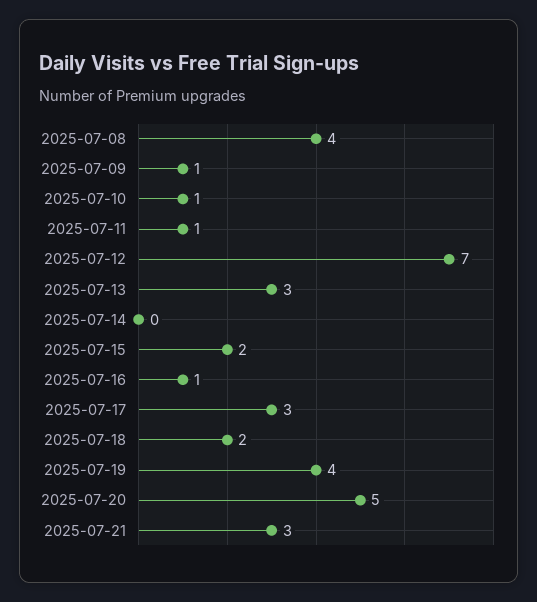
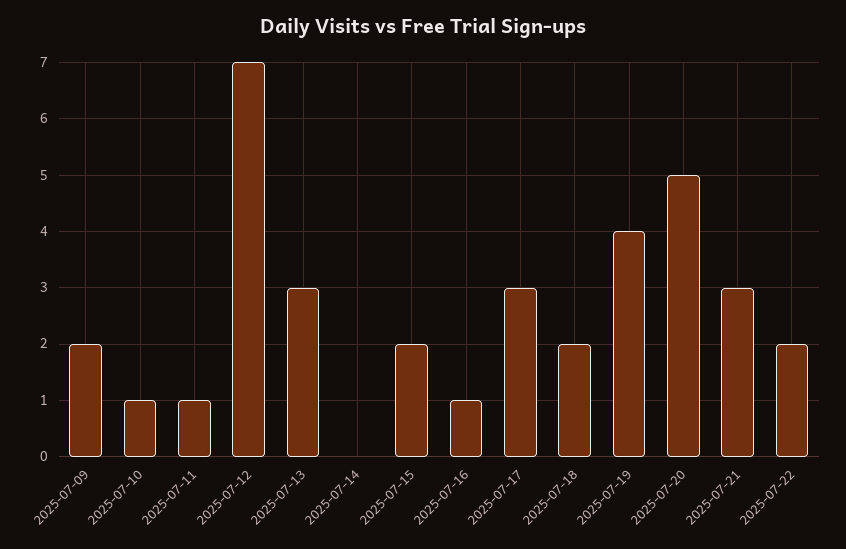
2025-07-08: 4 -> none
2025-07-09: 1 -> 2
2025-07-22: none -> 2

